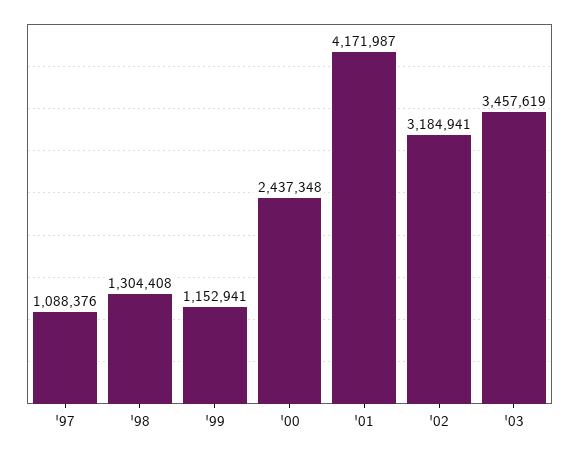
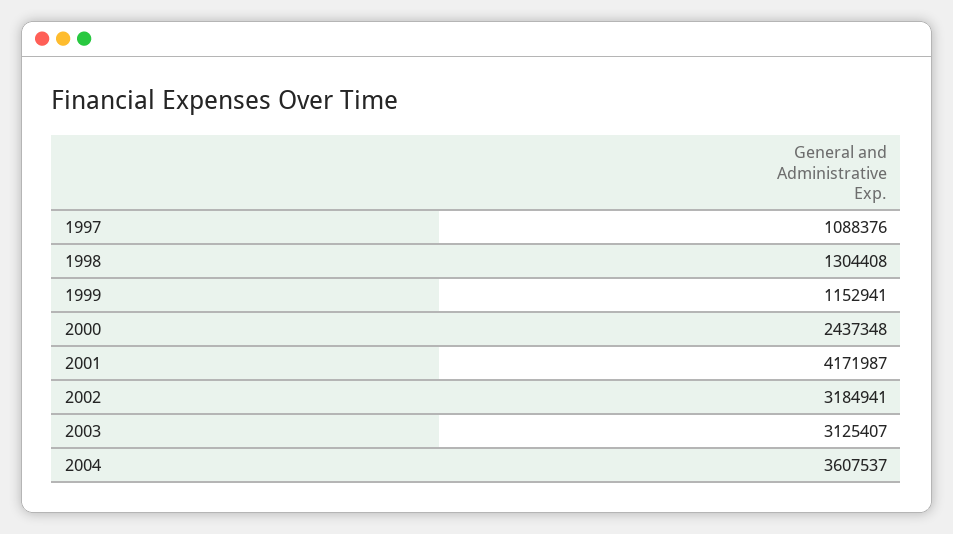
'03: 3457619 -> 3125407
2004: none -> 3607537

